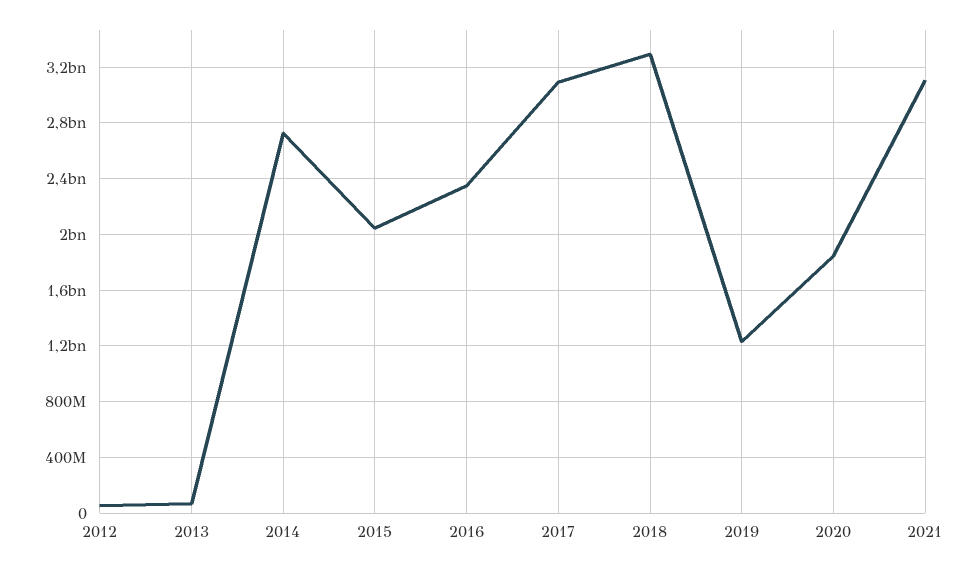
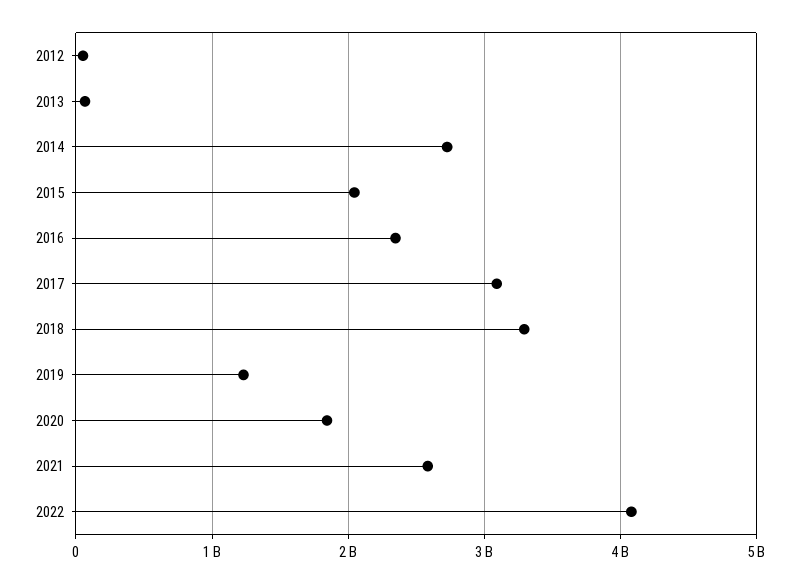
2021: 3100000000 -> 2600000000
2022: none -> 4100000000

